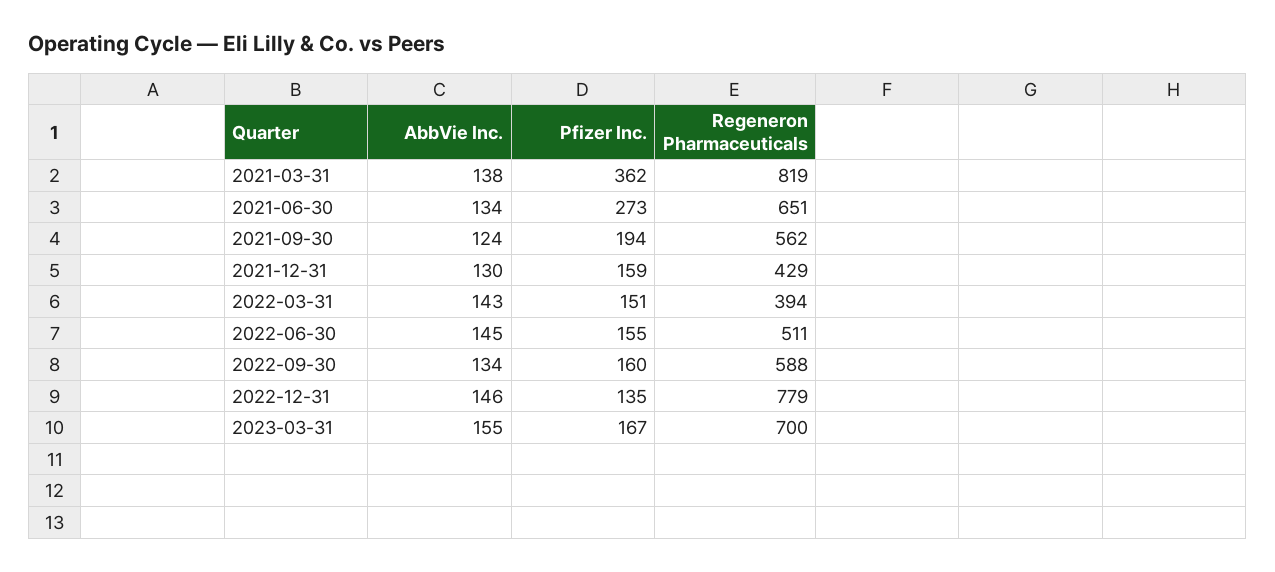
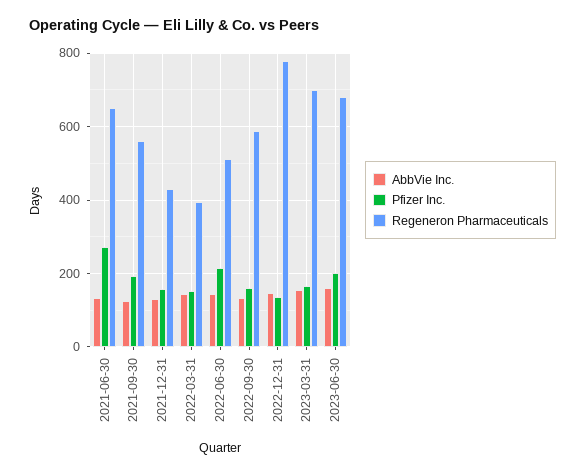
AbbVie Inc., 2021-03-31: 138 -> none
Pfizer Inc., 2021-03-31: 362 -> none
Regeneron Pharmaceuticals, 2021-03-31: 819 -> none
Pfizer Inc., 2022-06-30: 155 -> 220
AbbVie Inc., 2023-06-30: none -> 160
Pfizer Inc., 2023-06-30: none -> 200
Regeneron Pharmaceuticals, 2023-06-30: none -> 680

